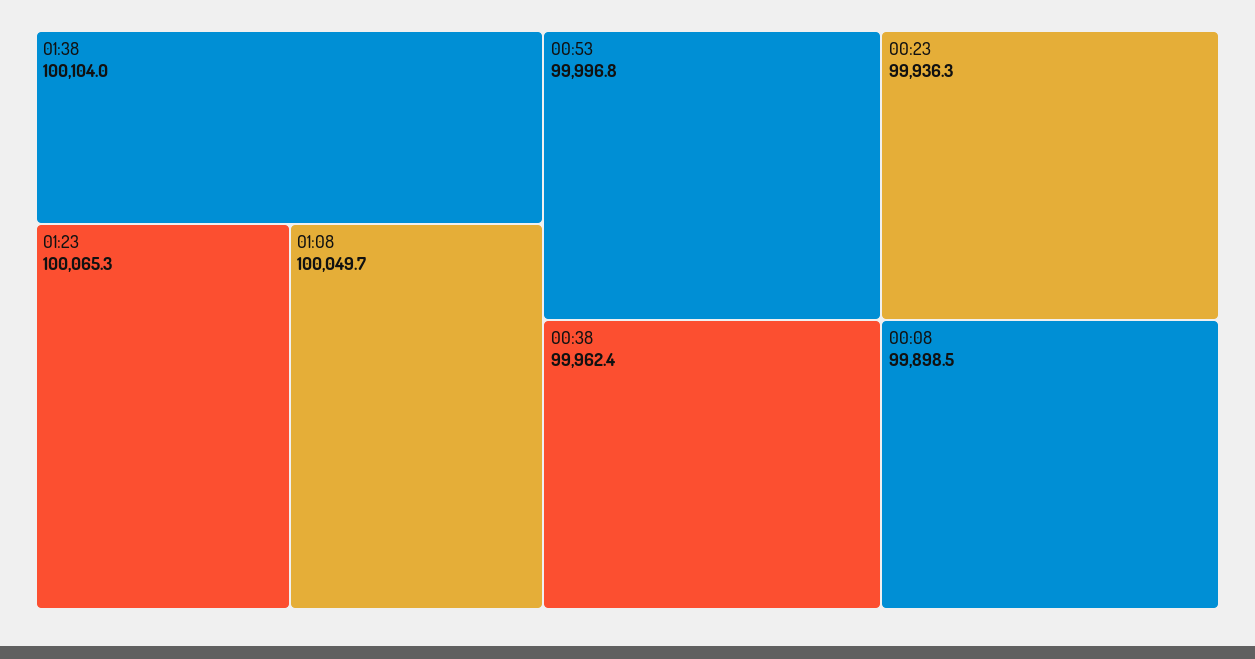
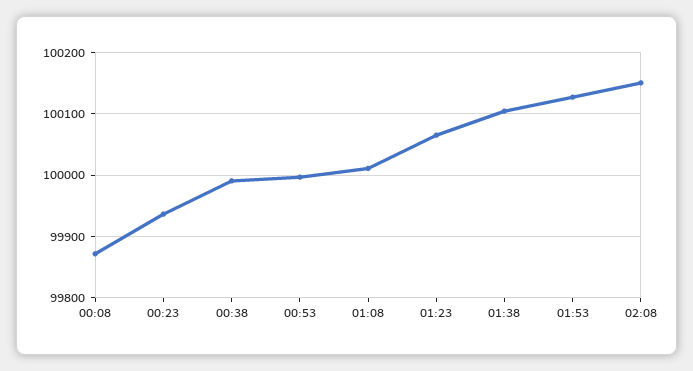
01:08: 100049.7 -> 100010
00:38: 99962.4 -> 99990
00:08: 99898.5 -> 99870
01:53: none -> 100130
02:08: none -> 100150

